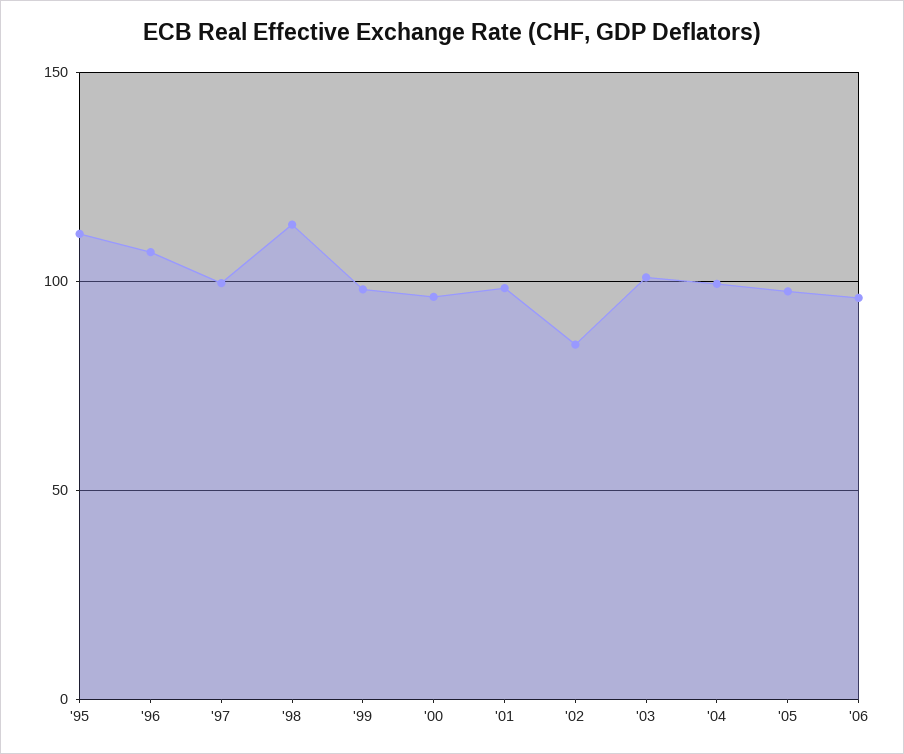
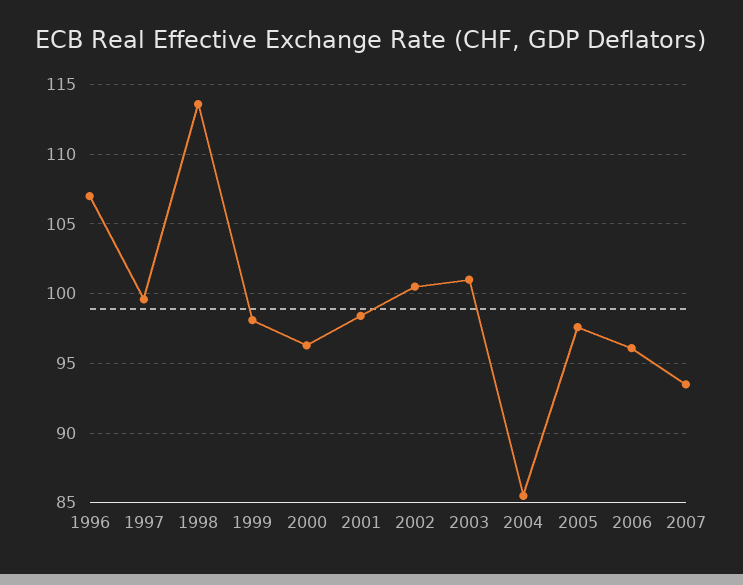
'95: 110 -> none
'02: 85 -> 100.5
'04: 100 -> 85.5
2007: none -> 93.5

